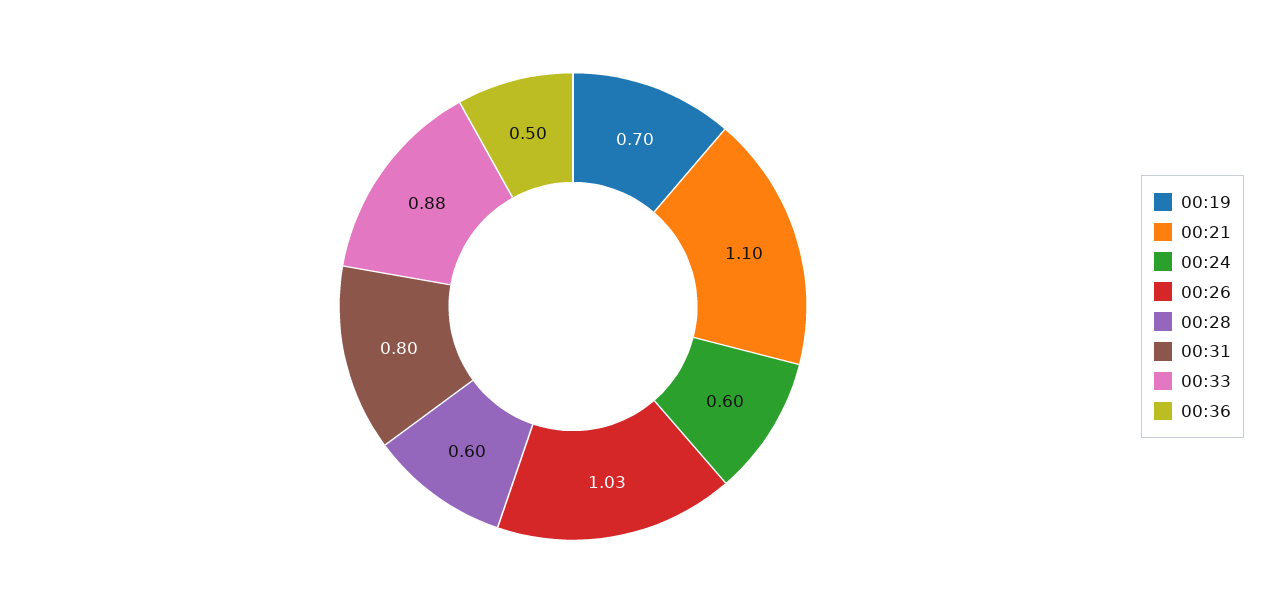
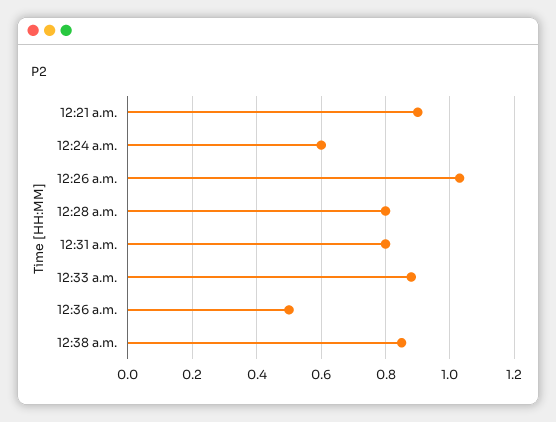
00:19: 0.7 -> none
00:21: 1.1 -> 0.9
00:28: 0.6 -> 0.8
12:38 a.m.: none -> 0.85

